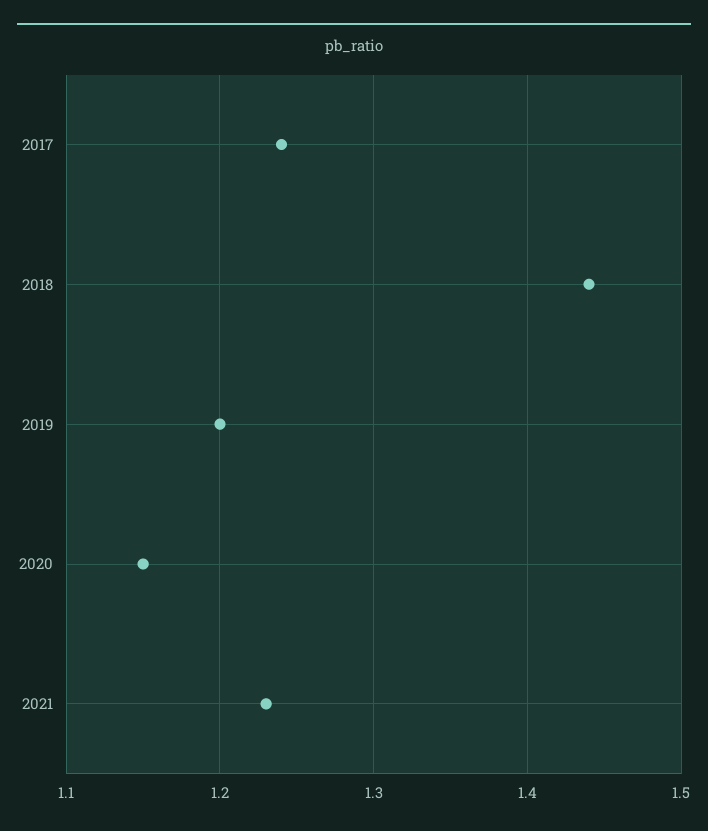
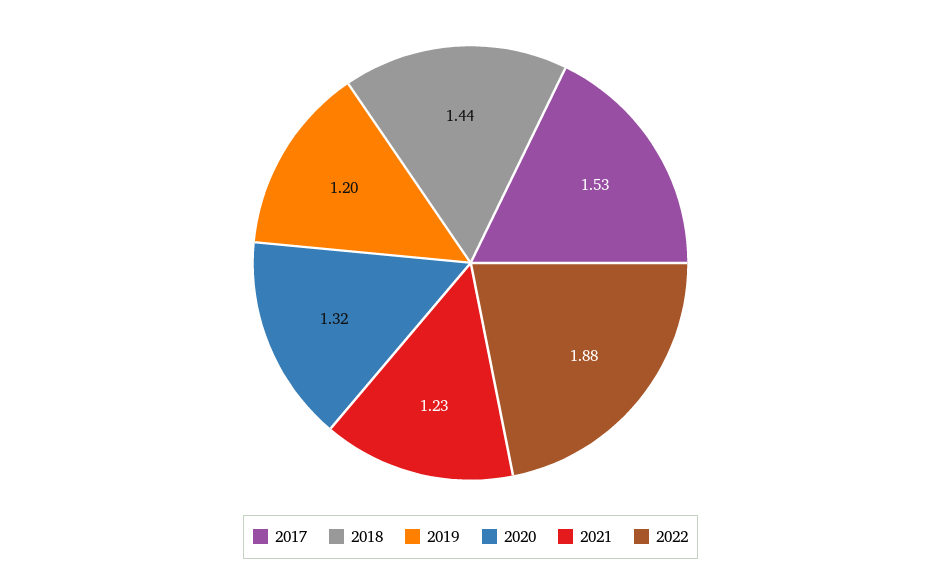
2017: 1.24 -> 1.53
2020: 1.15 -> 1.32
2022: none -> 1.88

